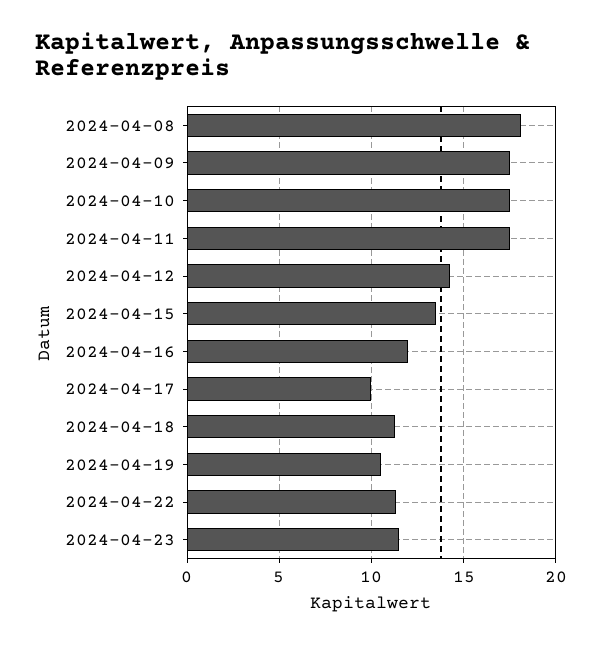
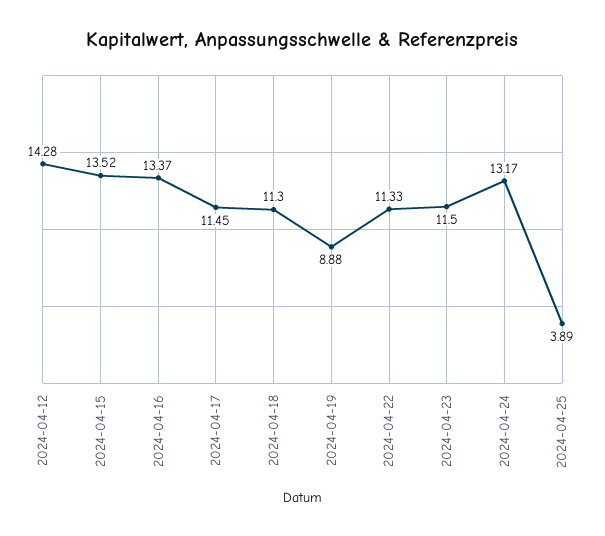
2024-04-08: 18 -> none
2024-04-09: 17.5 -> none
2024-04-10: 17.5 -> none
2024-04-11: 17.5 -> none
2024-04-16: 12 -> 13.37
2024-04-17: 10 -> 11.45
2024-04-19: 10.5 -> 8.88
2024-04-24: none -> 13.17
2024-04-25: none -> 3.89

